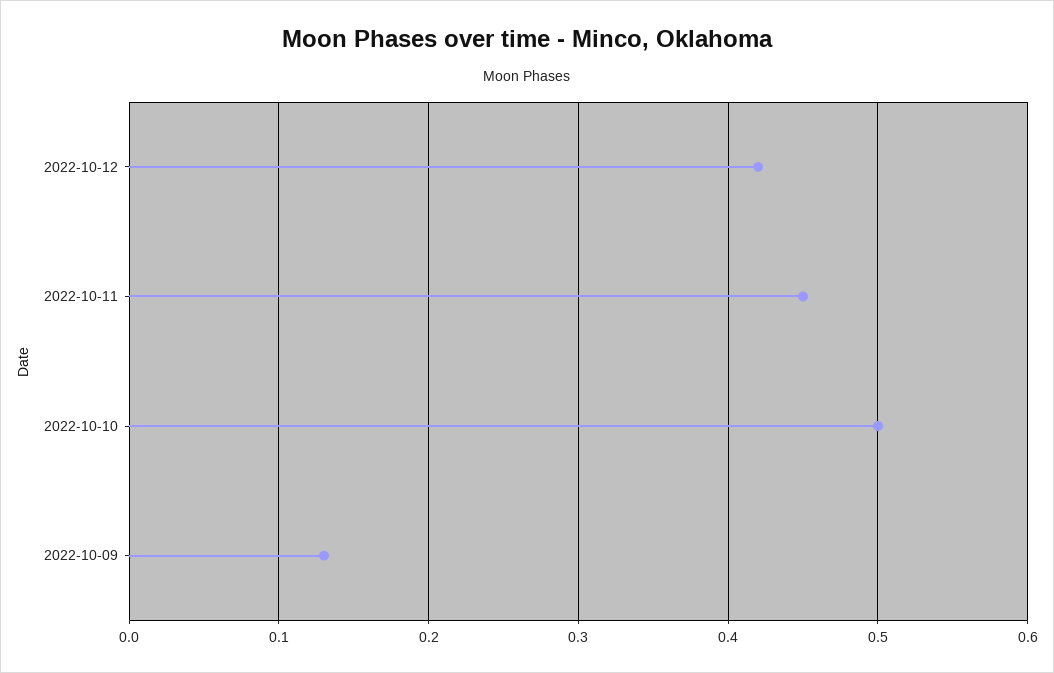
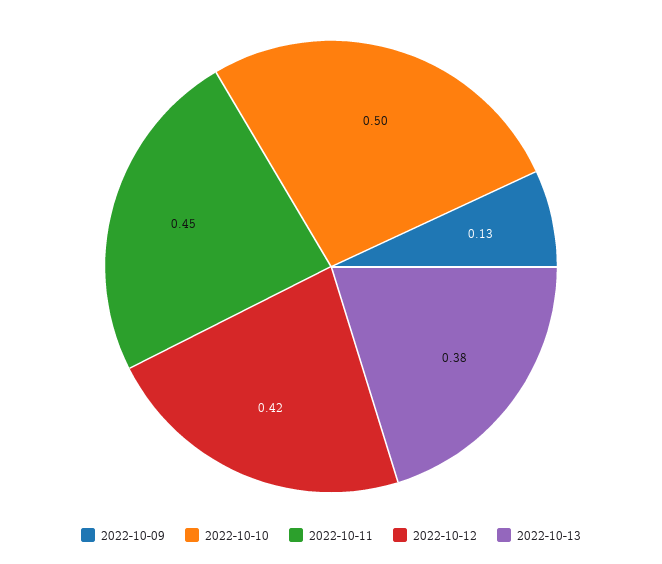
2022-10-13: none -> 0.38

